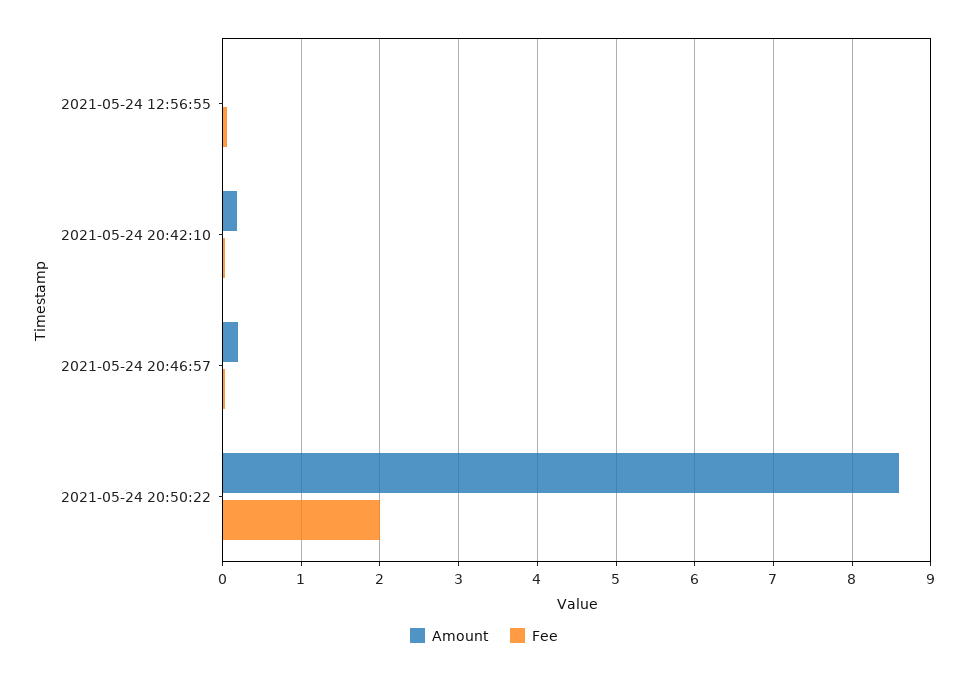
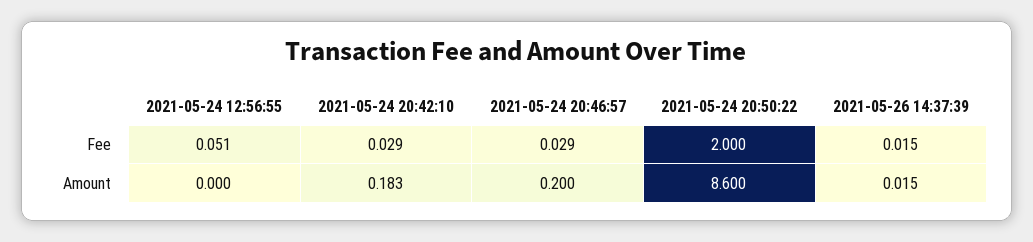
Fee, 2021-05-26 14:37:39: none -> 0.015
Amount, 2021-05-26 14:37:39: none -> 0.015

